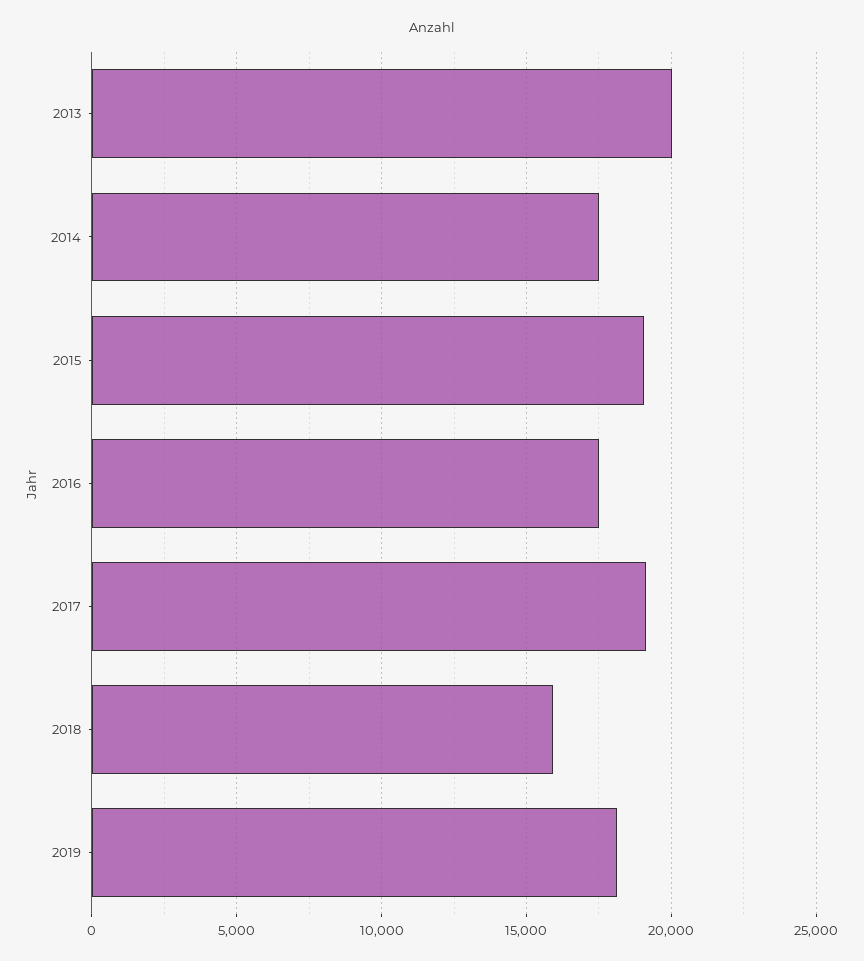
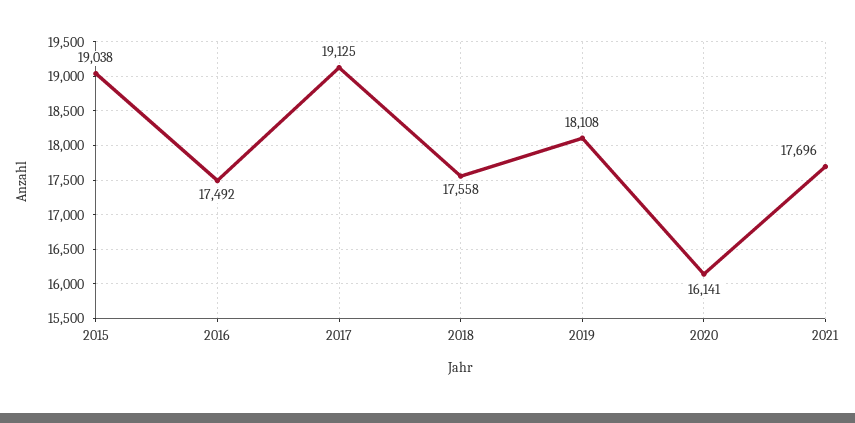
2013: 20000 -> none
2014: 17500 -> none
2018: 16000 -> 17558
2020: none -> 16141
2021: none -> 17696

